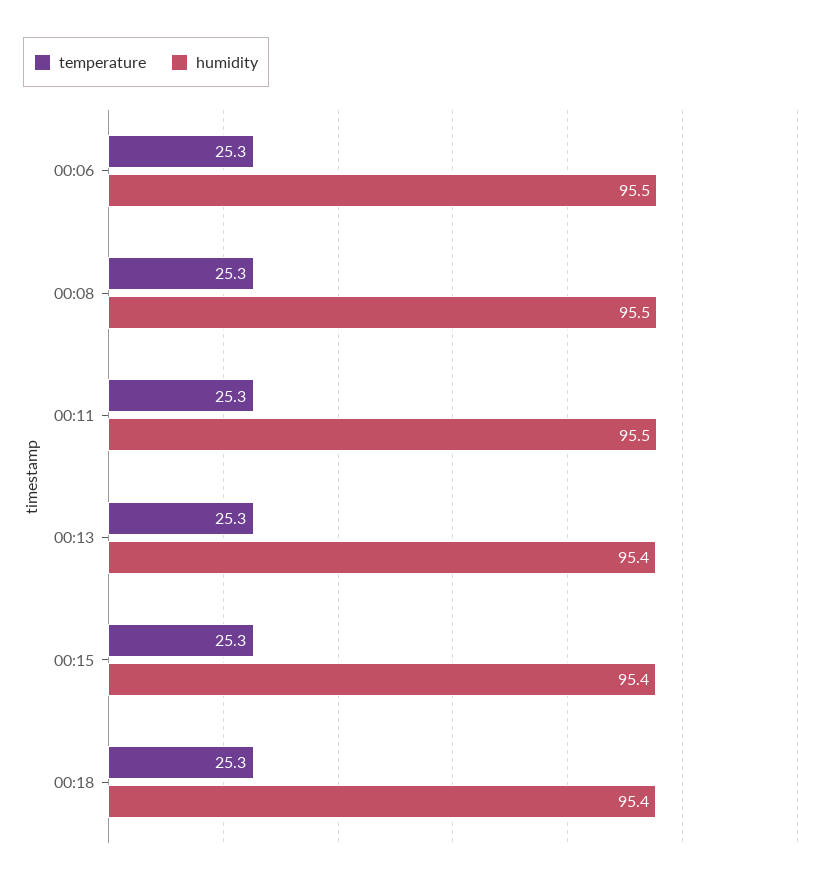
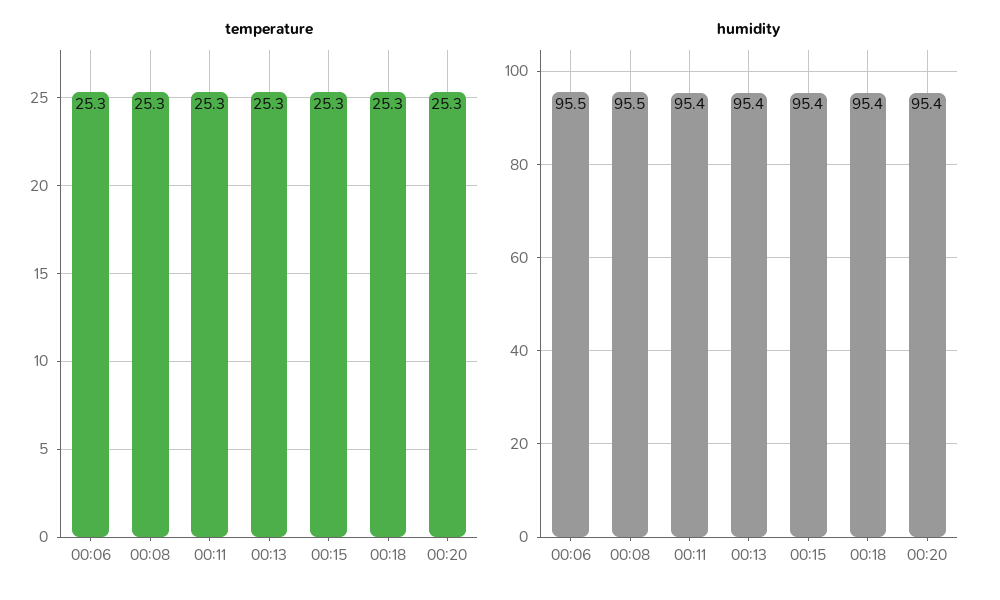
humidity, 00:11: 95.5 -> 95.4
temperature, 00:20: none -> 25.3
humidity, 00:20: none -> 95.4

